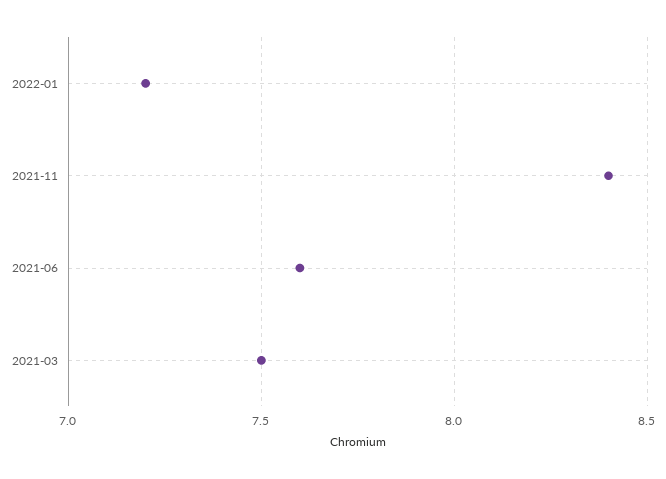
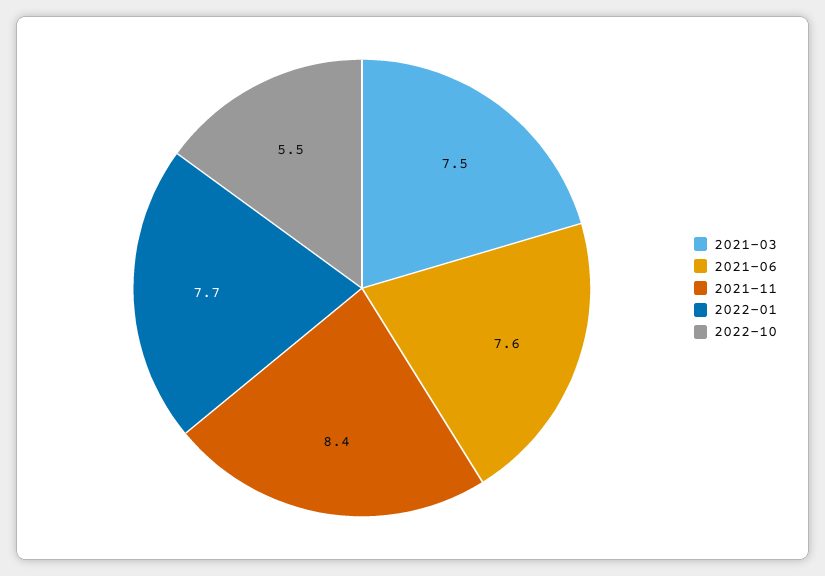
2022-01: 7.2 -> 7.7
2022-10: none -> 5.5

